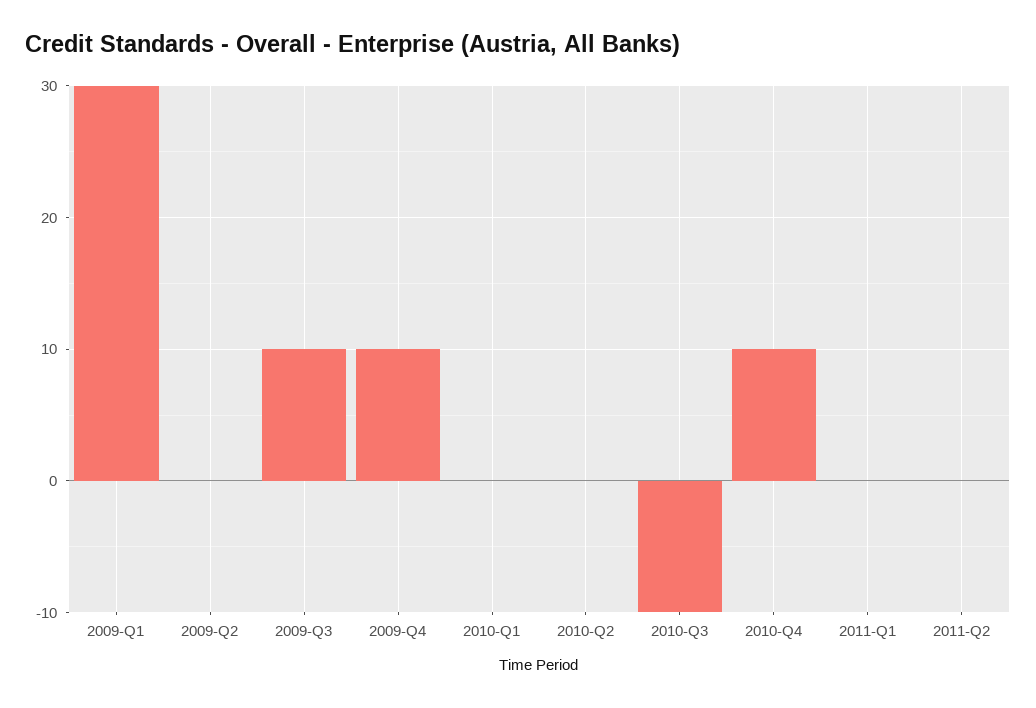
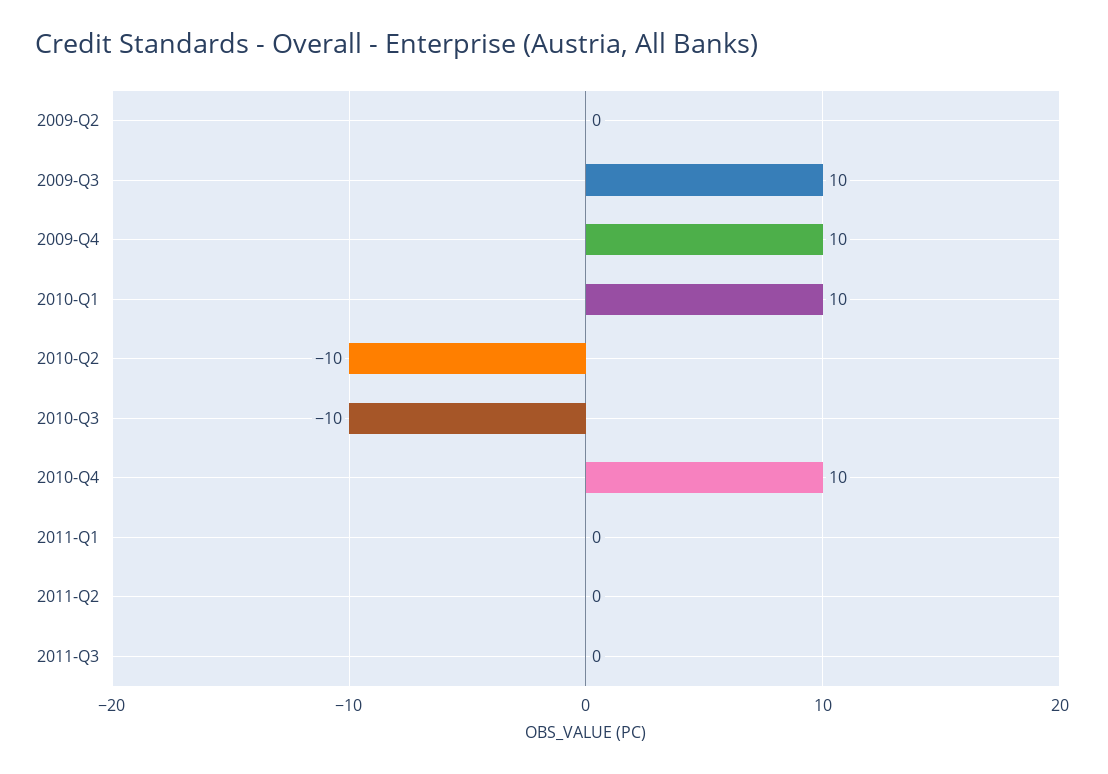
2009-Q1: 30 -> none
2010-Q1: 0 -> 10
2010-Q2: 0 -> -10
2011-Q3: none -> 0

